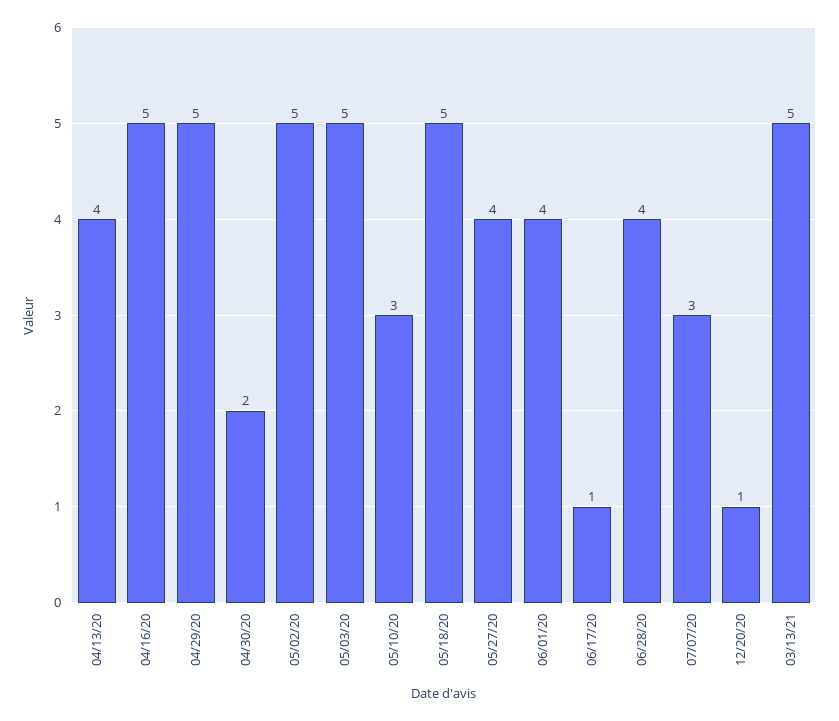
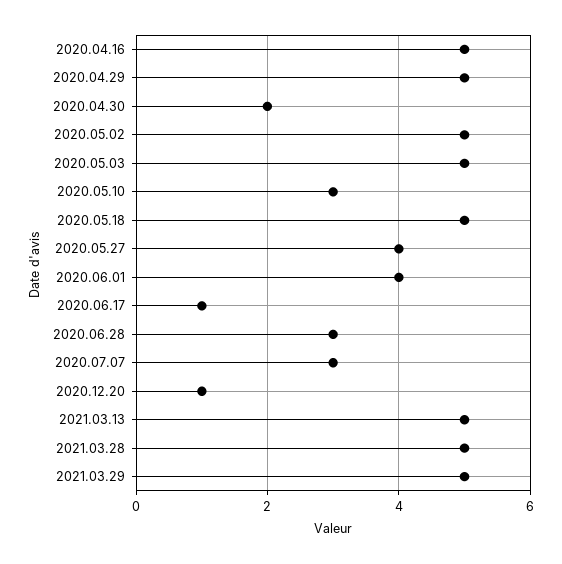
04/13/20: 4 -> none
06/28/20: 4 -> 3
2021.03.28: none -> 5
2021.03.29: none -> 5

